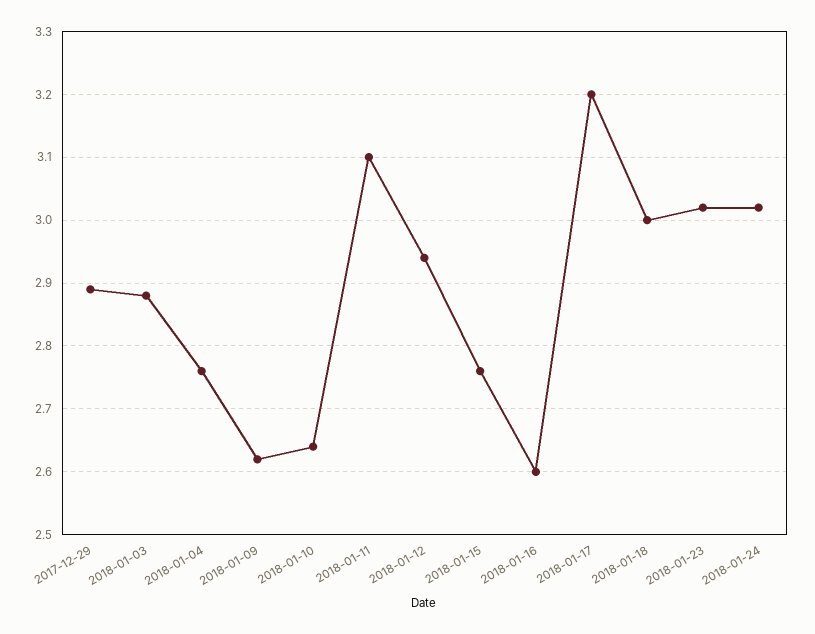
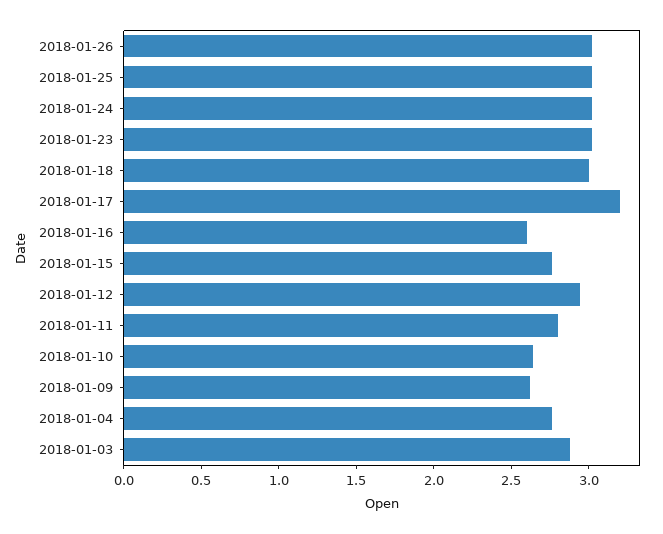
2017-12-29: 2.89 -> none
2018-01-11: 3.1 -> 2.8
2018-01-26: none -> 3
2018-01-25: none -> 3

